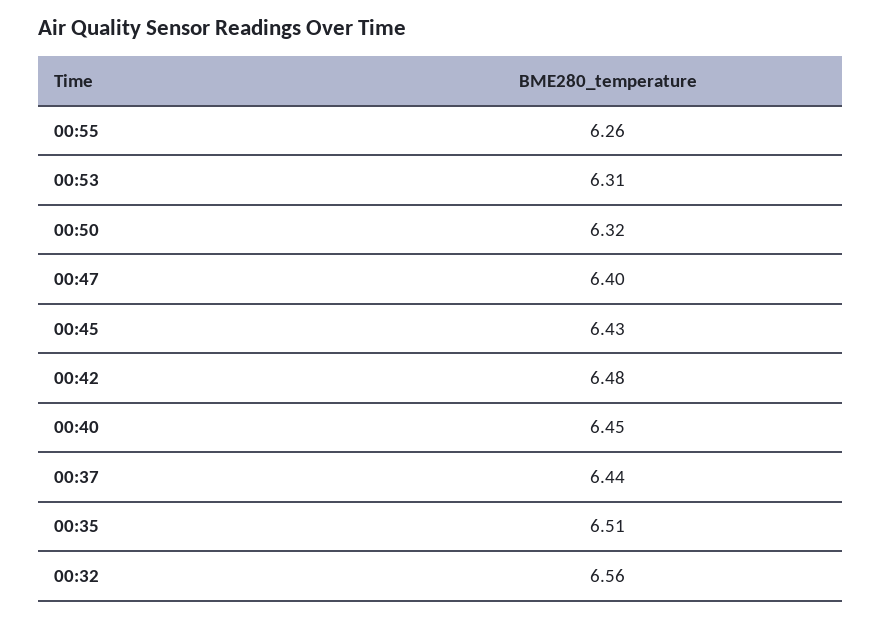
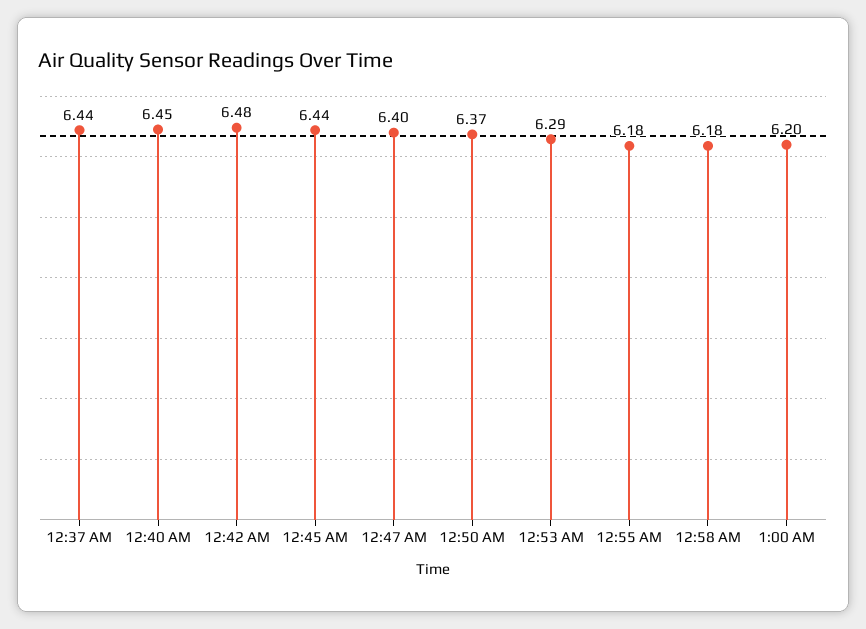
00:55: 6.26 -> 6.18
00:53: 6.31 -> 6.29
00:50: 6.32 -> 6.37
00:45: 6.43 -> 6.44
00:35: 6.51 -> none
00:32: 6.56 -> none
12:58 AM: none -> 6.18
1:00 AM: none -> 6.2

